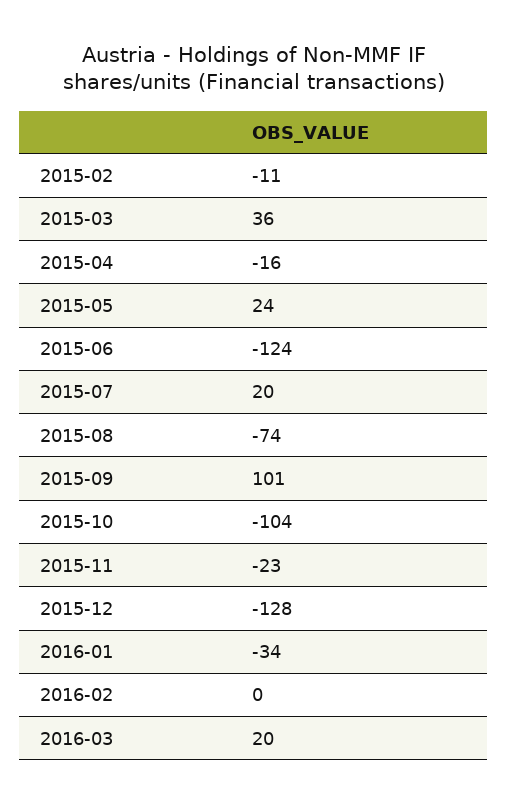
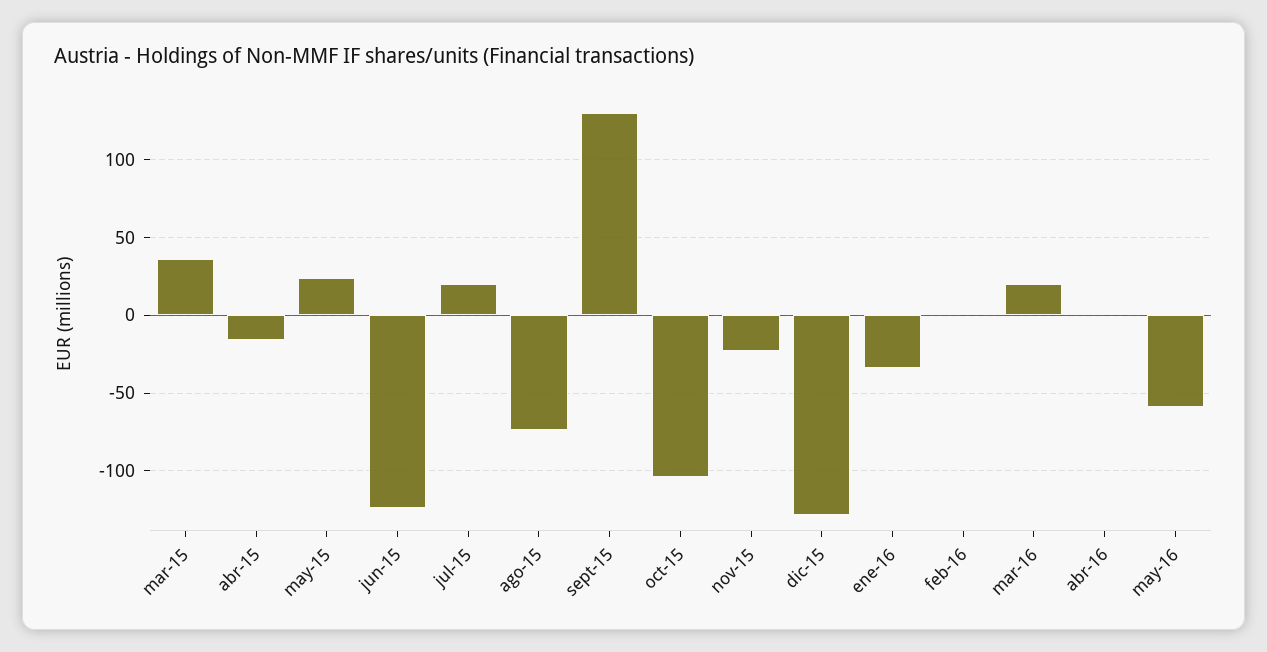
2015-02: -11 -> none
2015-09: 101 -> 130
abr-16: none -> 0
may-16: none -> -60

